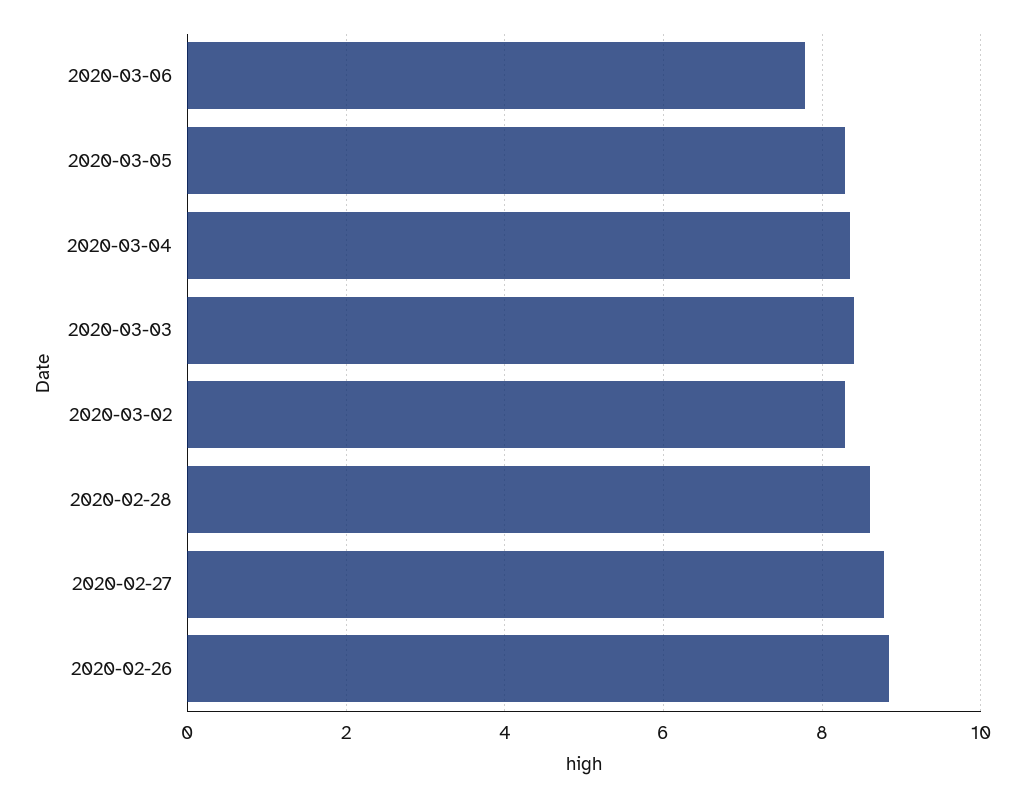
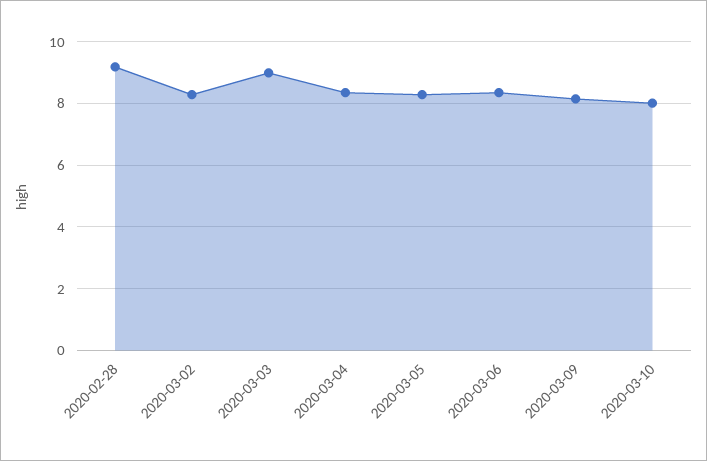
2020-03-06: 7.8 -> 8.4
2020-03-03: 8.4 -> 9
2020-02-28: 8.6 -> 9.2
2020-02-27: 8.8 -> none
2020-02-26: 8.8 -> none
2020-03-09: none -> 8.2
2020-03-10: none -> 8

